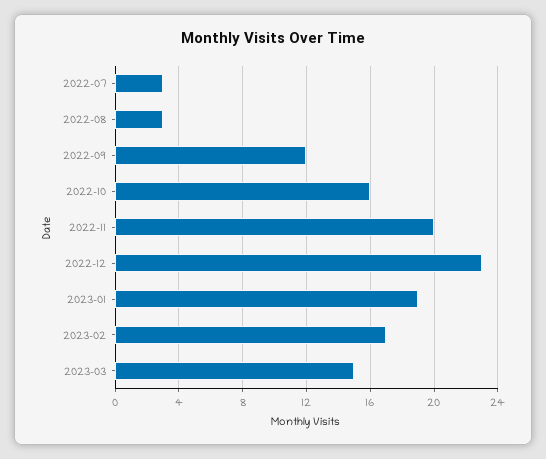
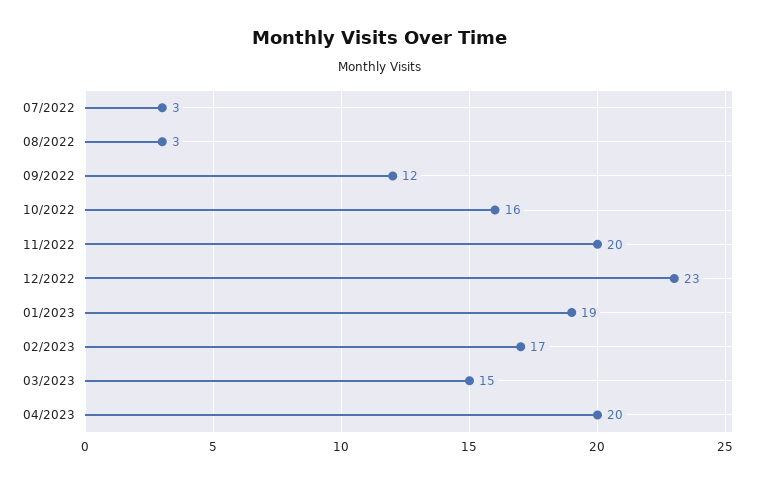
04/2023: none -> 20

